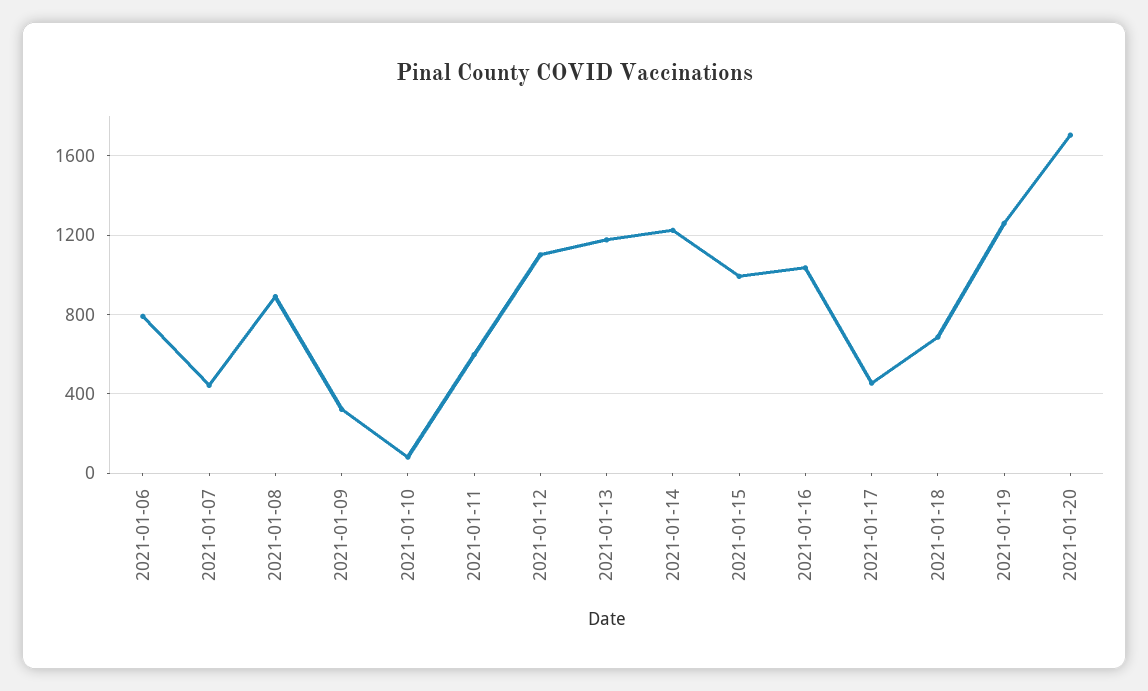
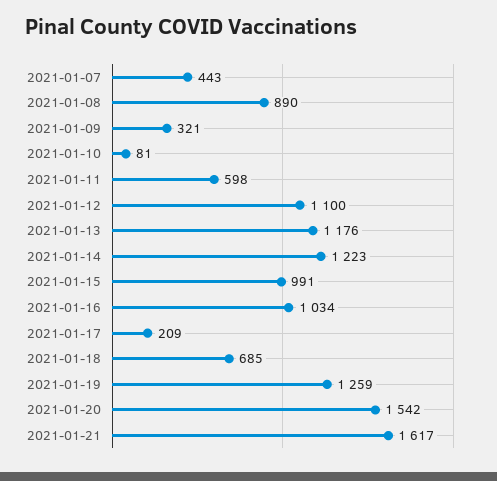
2021-01-06: 800 -> none
2021-01-17: 450 -> 209
2021-01-20: 1700 -> 1542
2021-01-21: none -> 1617

